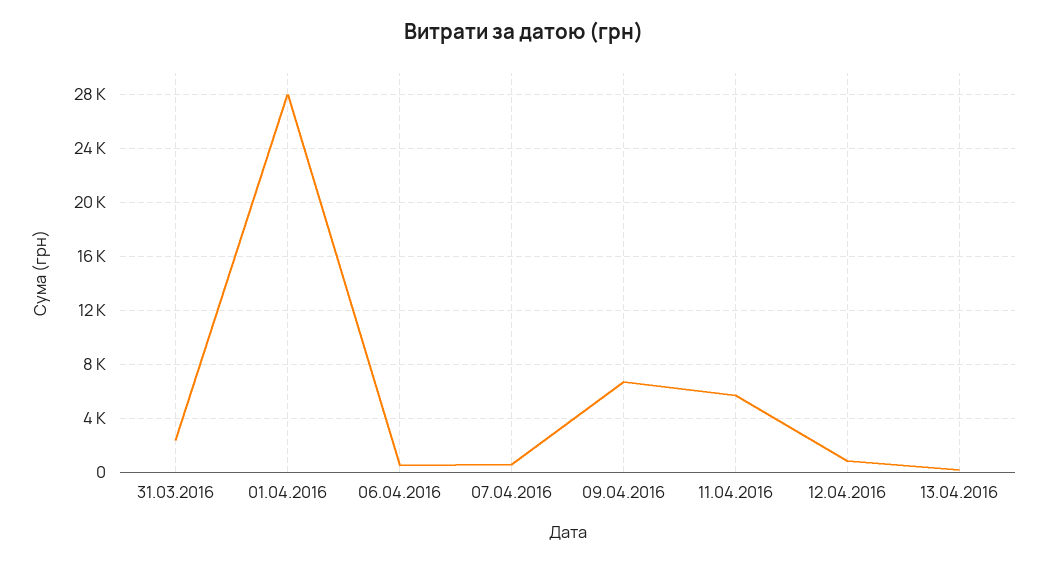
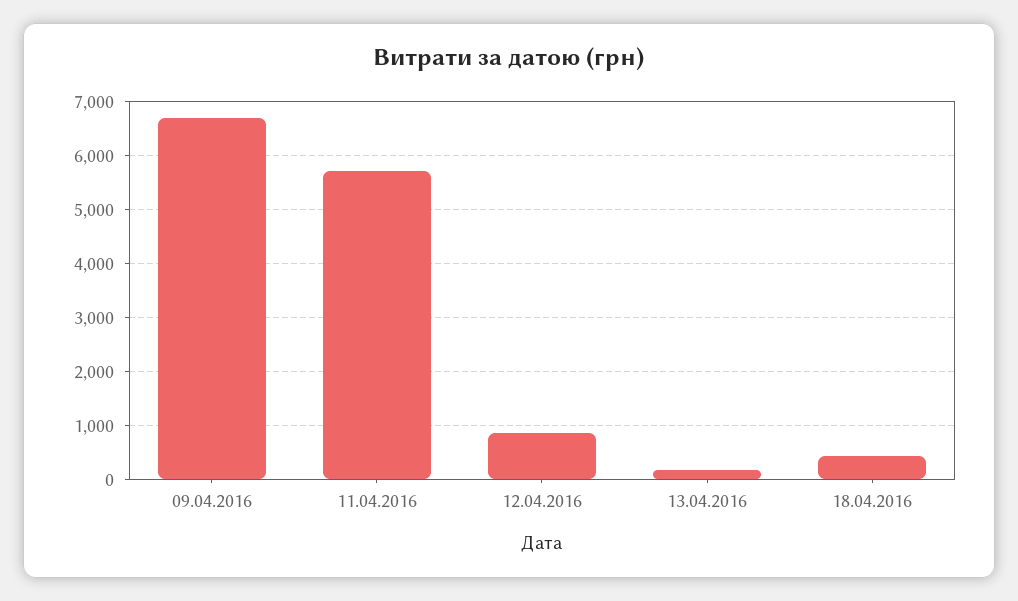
31.03.2016: 2500 -> none
01.04.2016: 28000 -> none
06.04.2016: 500 -> none
07.04.2016: 500 -> none
18.04.2016: none -> 400

